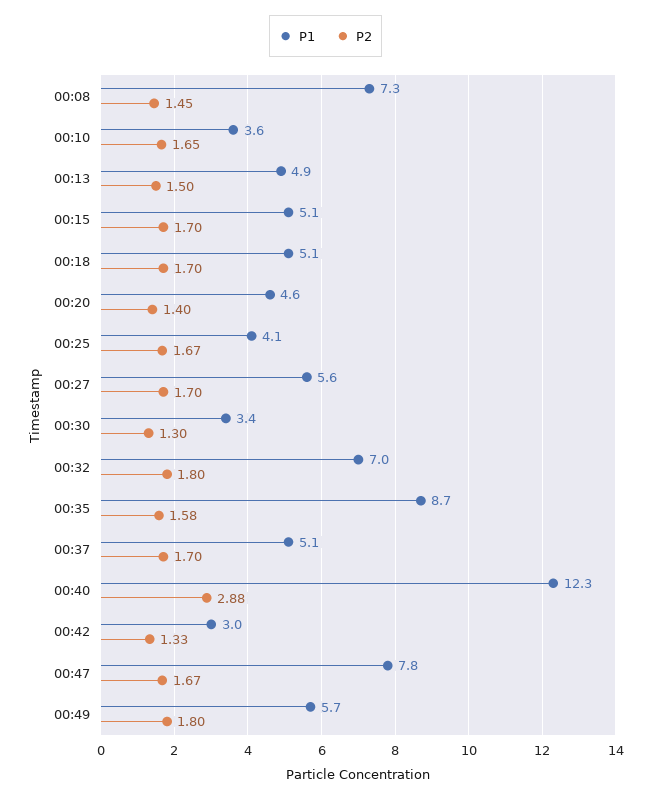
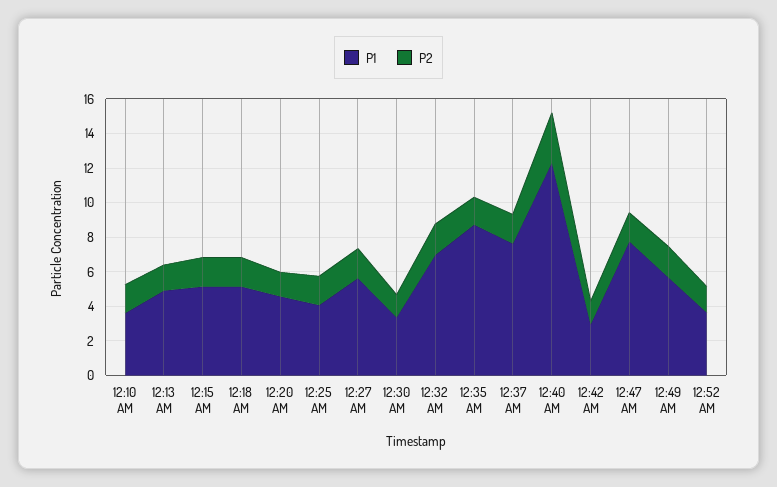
P1, 00:08: 7.3 -> none
P2, 00:08: 1.45 -> none
P1, 00:37: 5.1 -> 7.5
P1, 12:52 AM: none -> 3.5
P2, 12:52 AM: none -> 1.5

